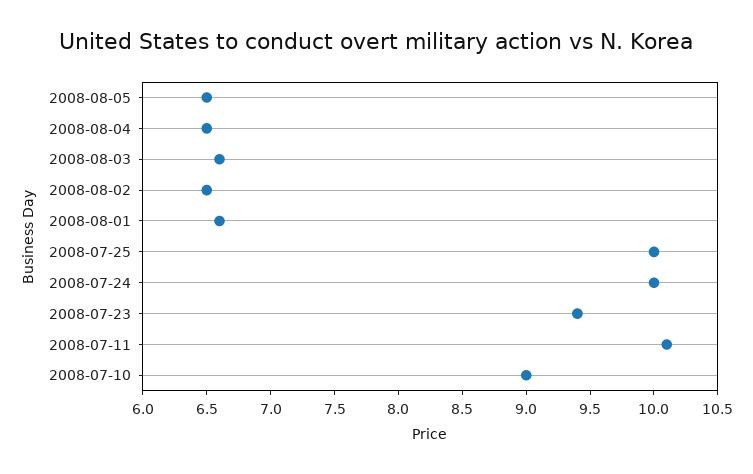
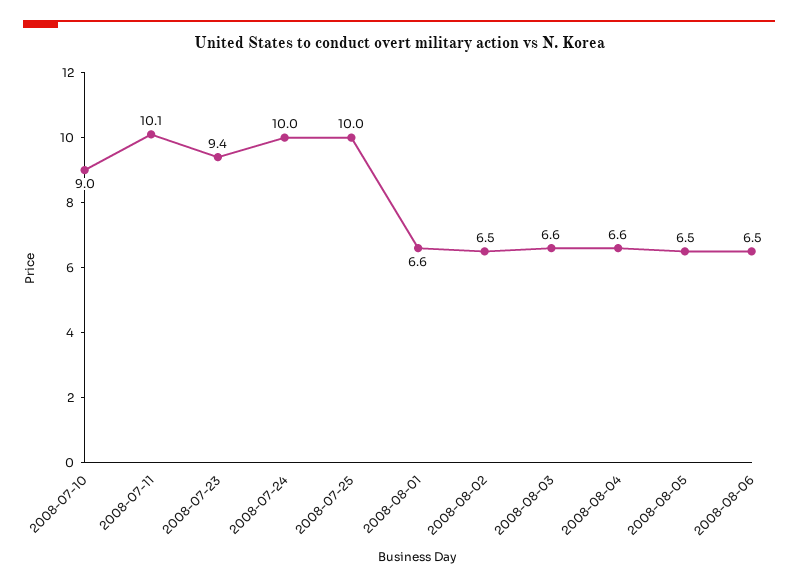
2008-08-04: 6.5 -> 6.6
2008-08-06: none -> 6.5

